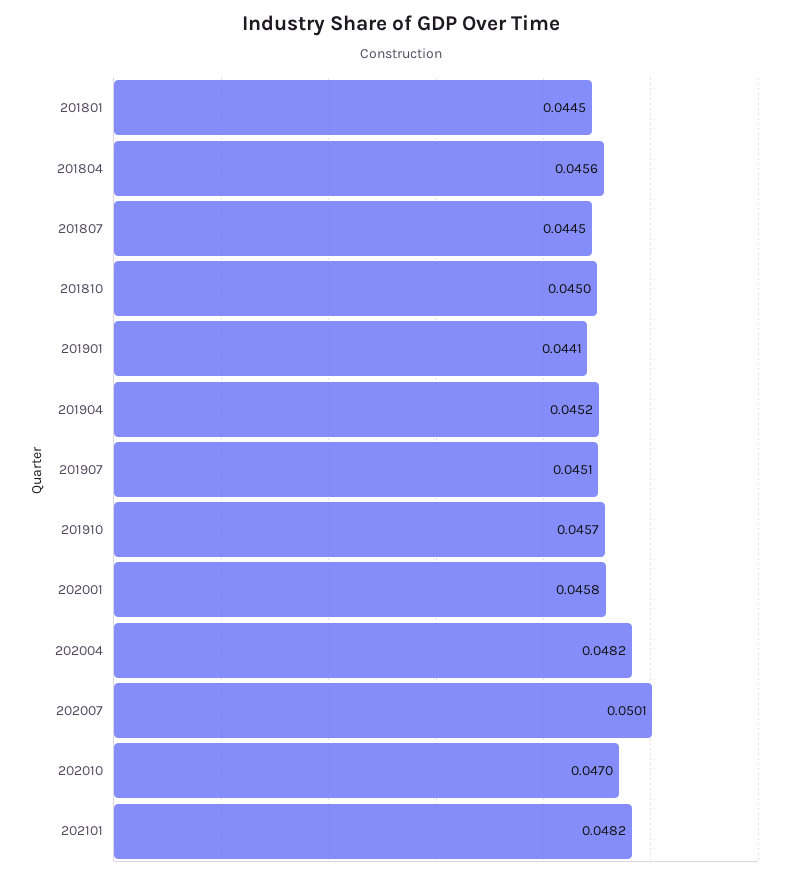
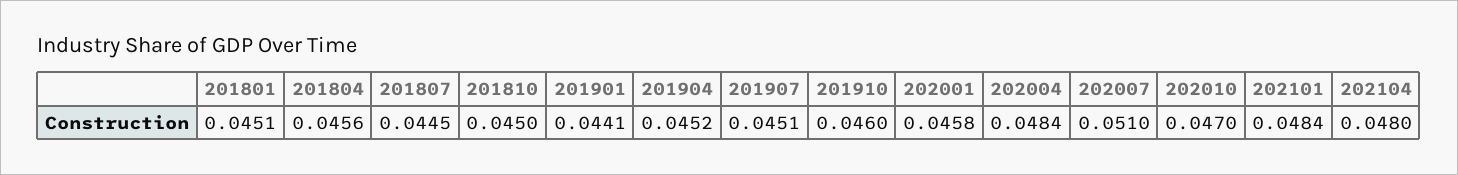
201801: 0.0445 -> 0.0451
201910: 0.0457 -> 0.046
202004: 0.0482 -> 0.0484
202007: 0.0501 -> 0.051
202101: 0.0482 -> 0.0484
202104: none -> 0.048

